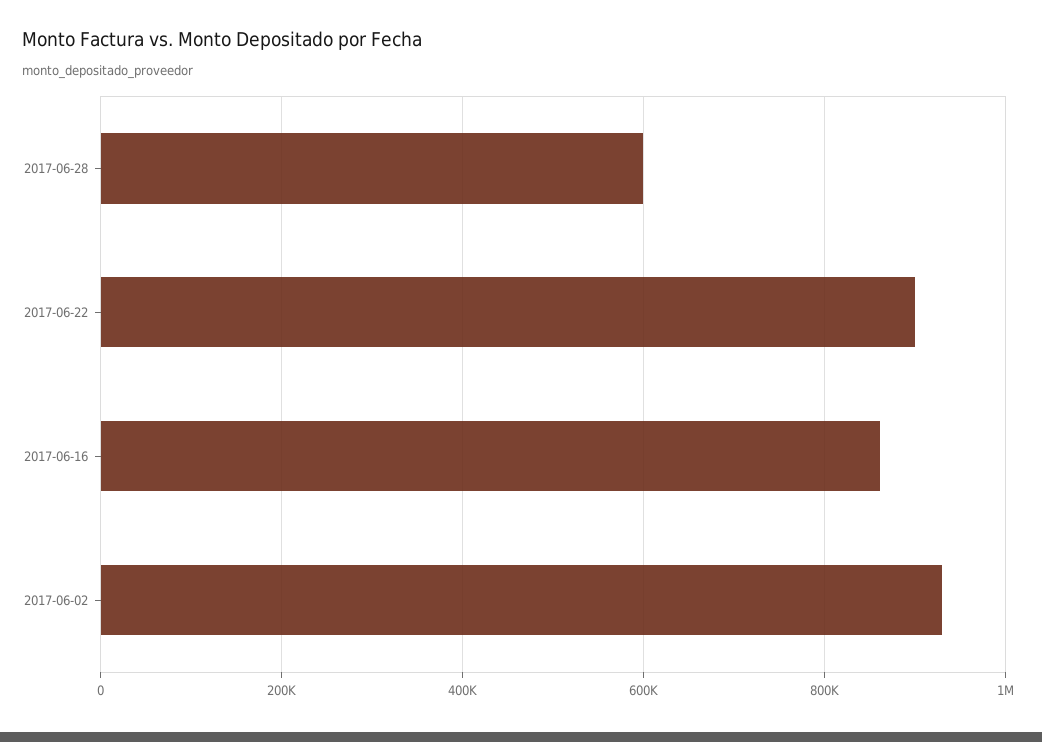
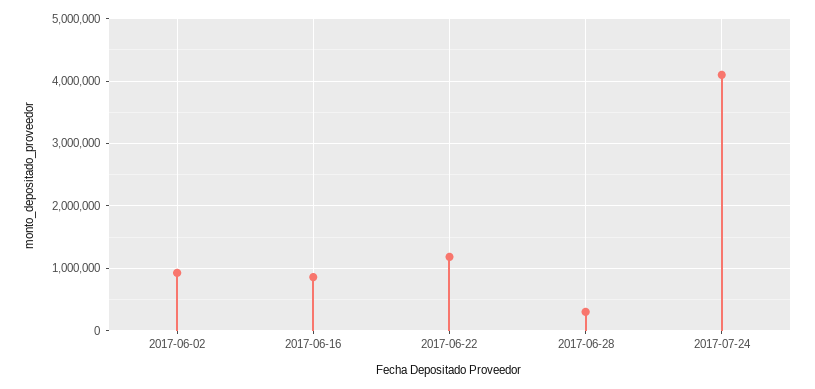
2017-06-28: 600000 -> 300000
2017-06-22: 900000 -> 1200000
2017-07-24: none -> 4100000

